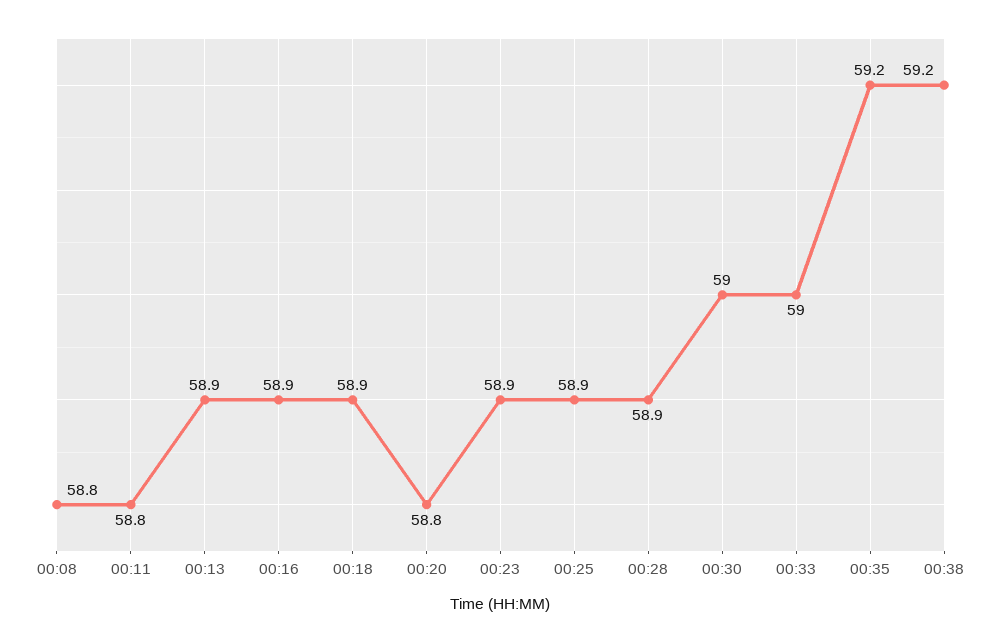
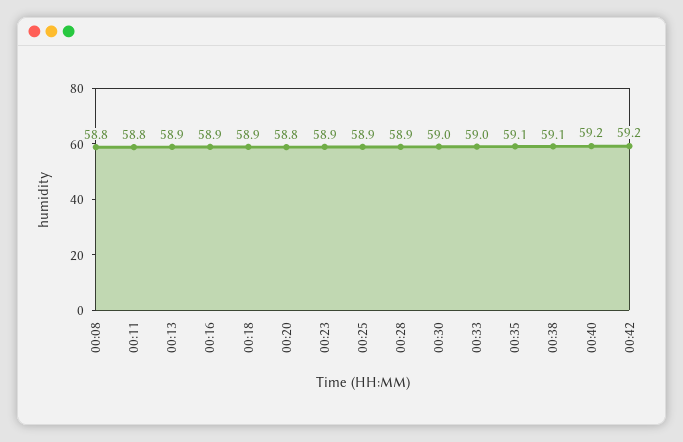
00:35: 59.2 -> 59.1
00:38: 59.2 -> 59.1
00:40: none -> 59.2
00:42: none -> 59.2

